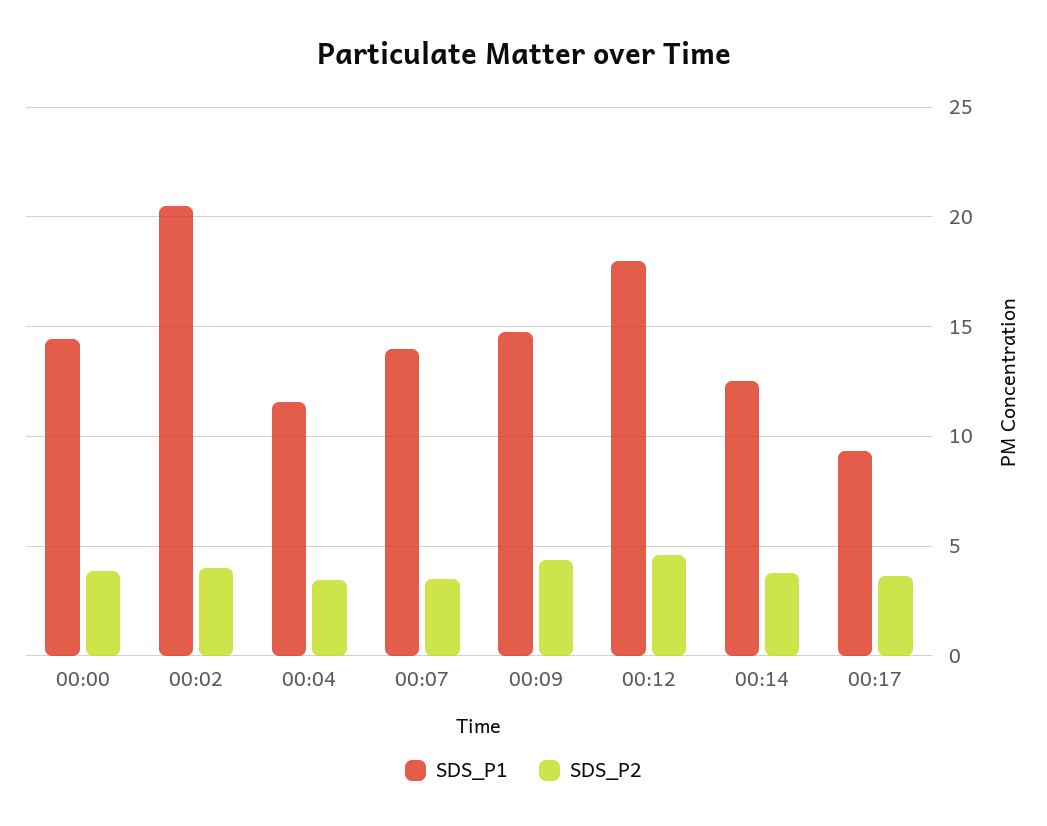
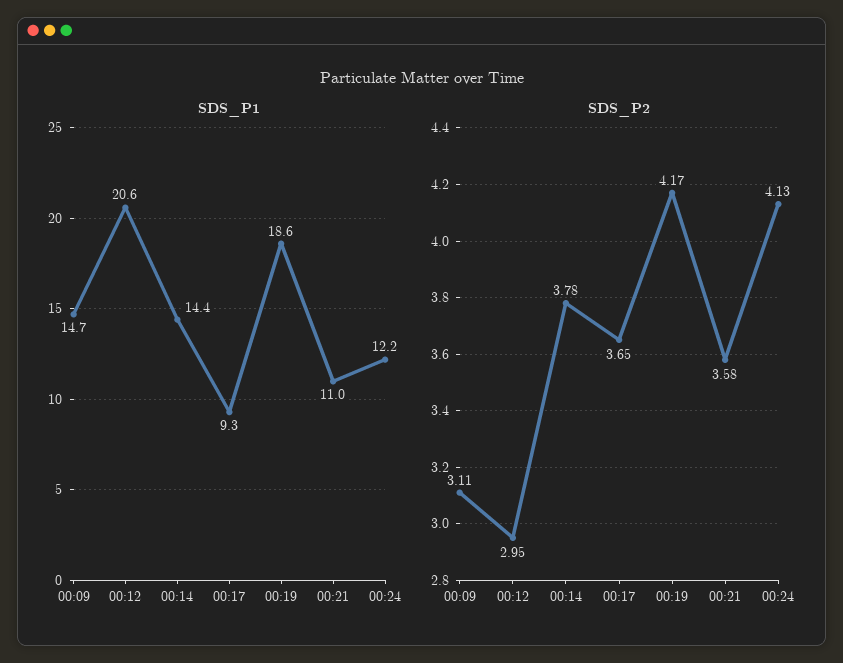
SDS_P1, 00:00: 14.5 -> none
SDS_P2, 00:00: 4 -> none
SDS_P1, 00:02: 20.5 -> none
SDS_P2, 00:02: 4 -> none
SDS_P1, 00:04: 11.5 -> none
SDS_P2, 00:04: 3.5 -> none
SDS_P1, 00:07: 14 -> none
SDS_P2, 00:07: 3.5 -> none
SDS_P2, 00:09: 4.5 -> 3.11
SDS_P1, 00:12: 18 -> 20.6
SDS_P2, 00:12: 4.5 -> 2.95
SDS_P1, 00:14: 12.5 -> 14.4
SDS_P1, 00:19: none -> 18.6
SDS_P1, 00:21: none -> 11
SDS_P1, 00:24: none -> 12.2
SDS_P2, 00:19: none -> 4.17
SDS_P2, 00:21: none -> 3.58
SDS_P2, 00:24: none -> 4.13

